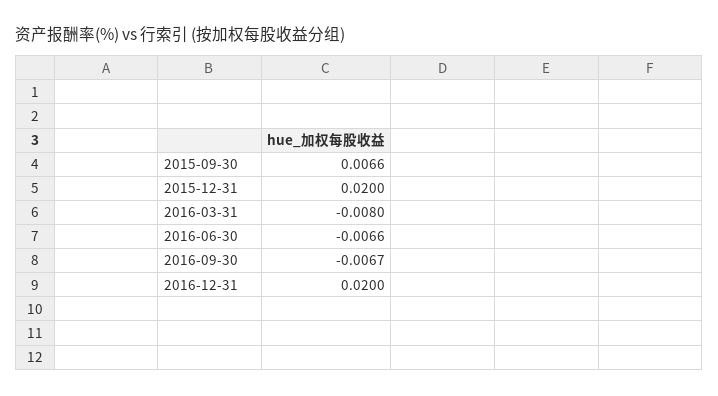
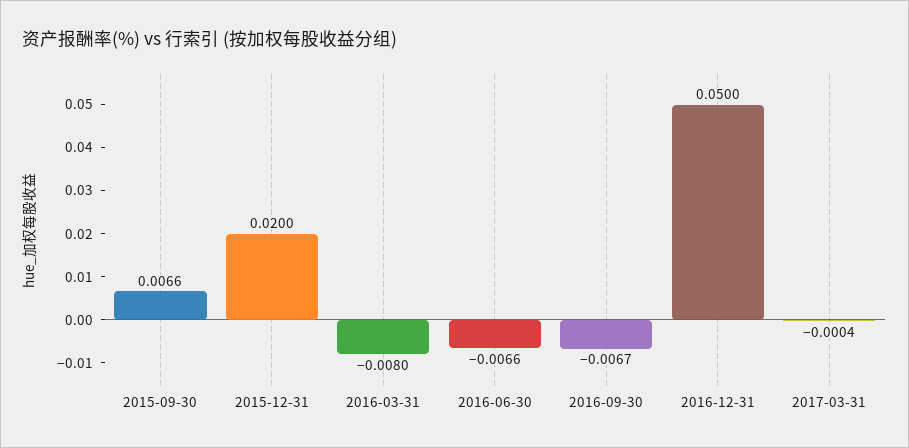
2016-12-31: 0.02 -> 0.05
2017-03-31: none -> -0.0004

